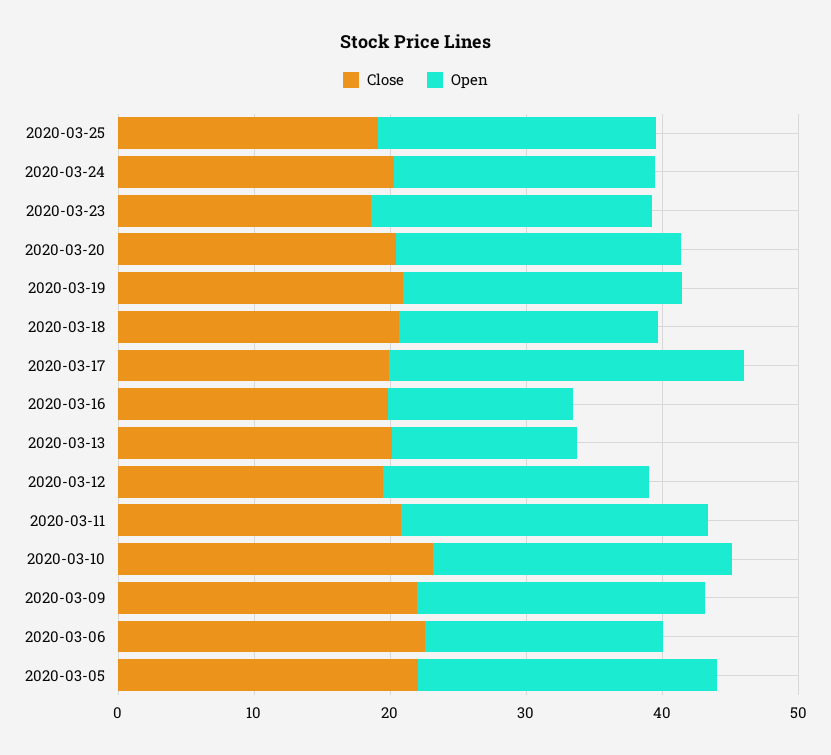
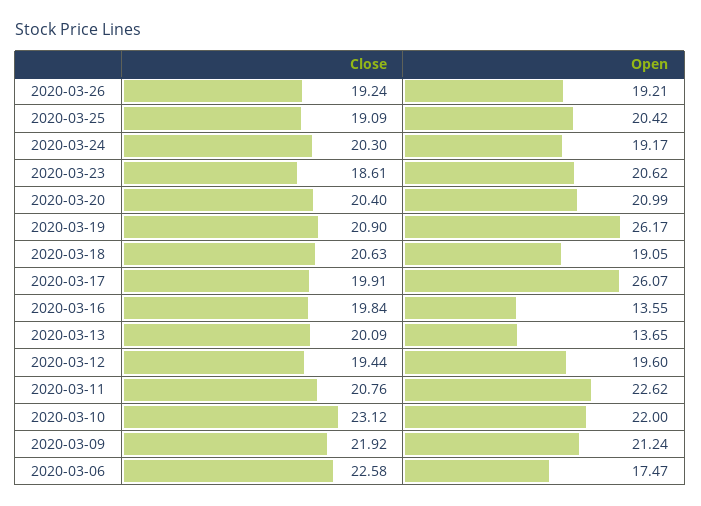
Open, 2020-03-19: 20 -> 26.17
Close, 2020-03-05: 22 -> none
Open, 2020-03-05: 22 -> none
Close, 2020-03-26: none -> 19.24
Open, 2020-03-26: none -> 19.21

